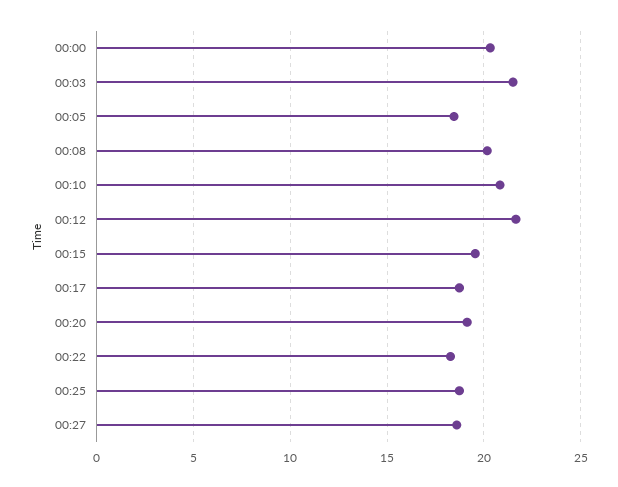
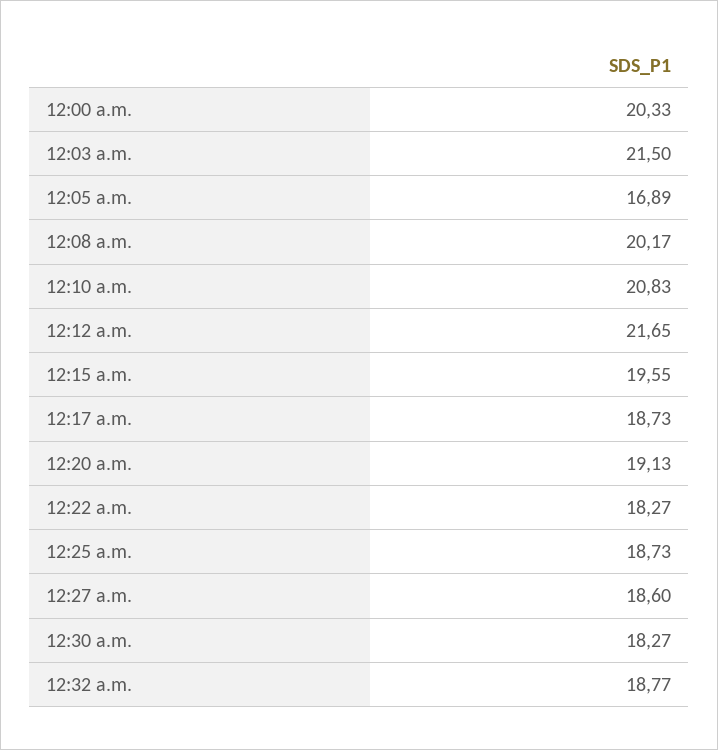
00:05: 18.5 -> 16.89
12:30 a.m.: none -> 18.27
12:32 a.m.: none -> 18.77

